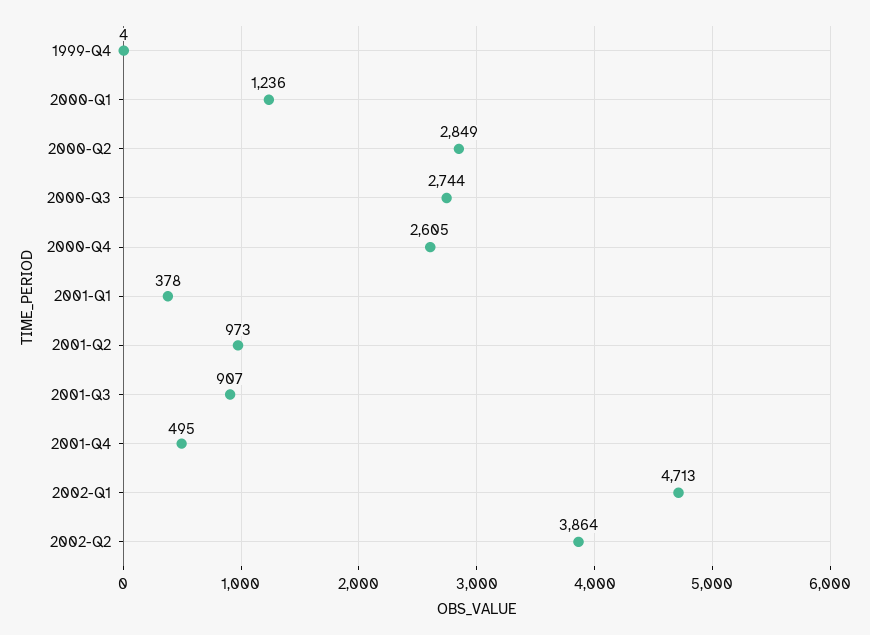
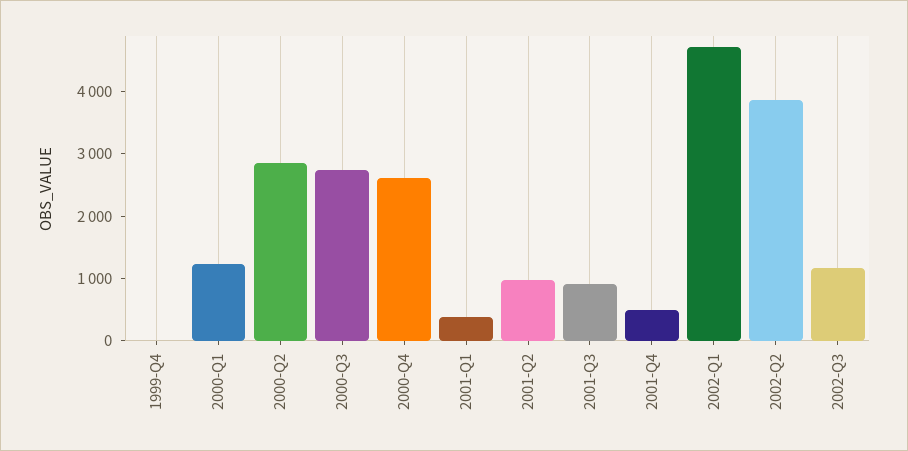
2002-Q3: none -> 1200

